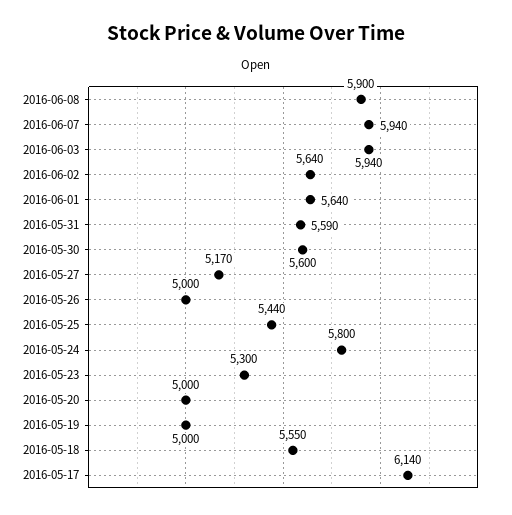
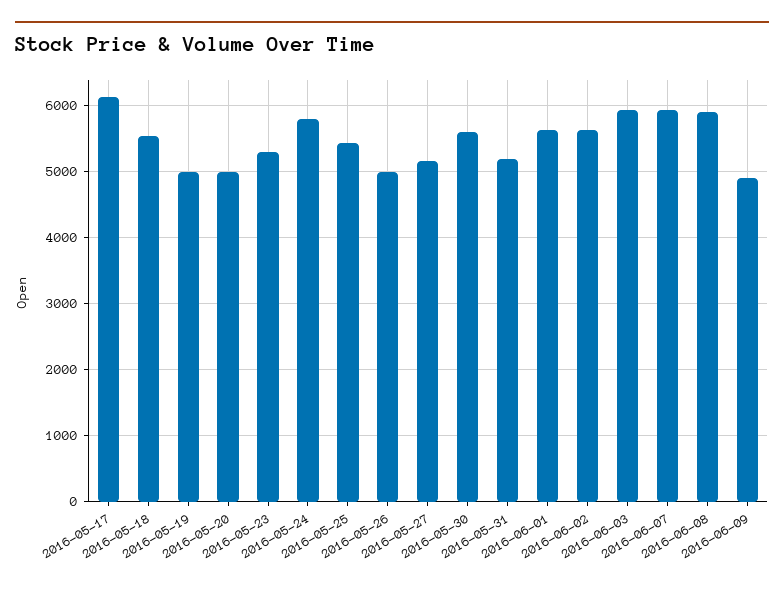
2016-05-31: 5590 -> 5200
2016-06-09: none -> 4900

